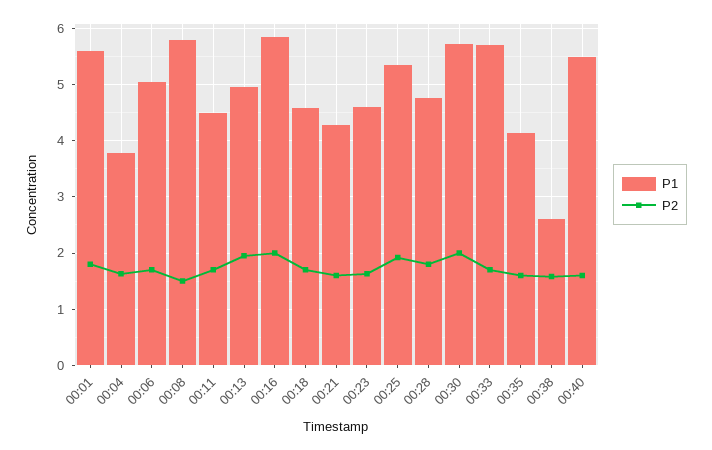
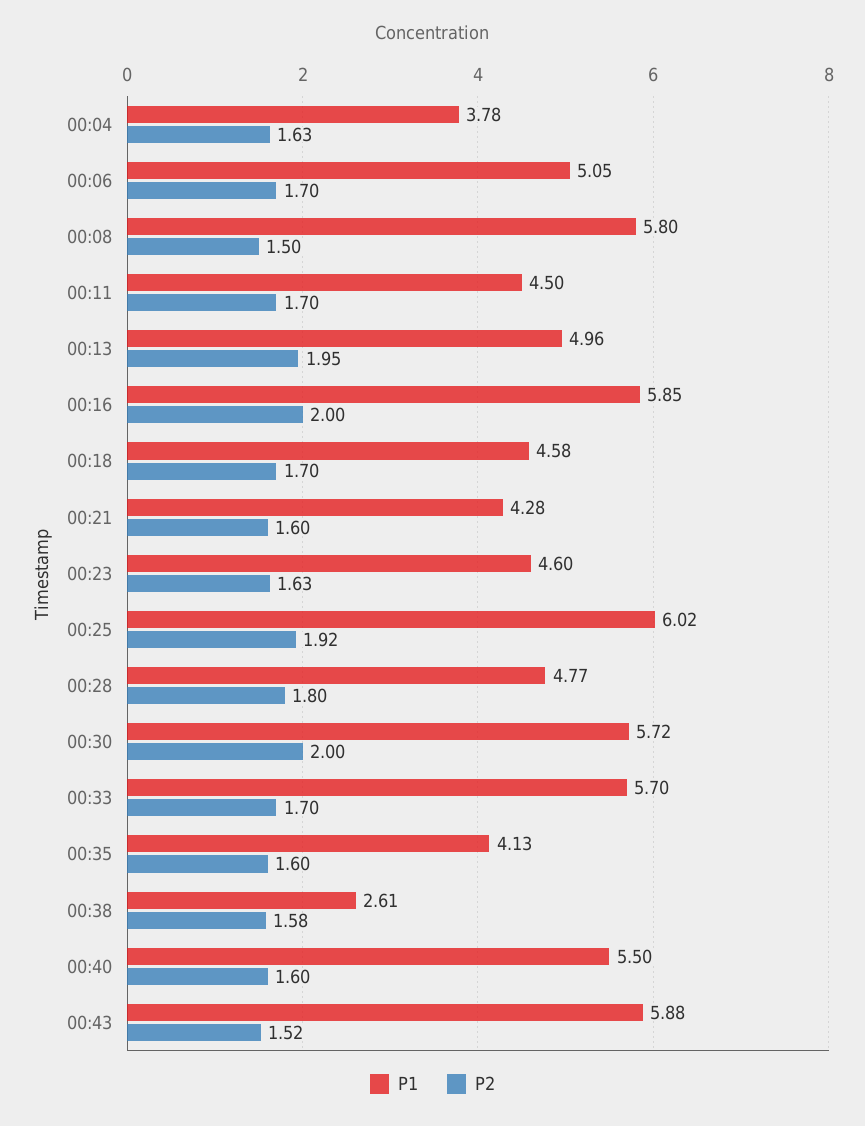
P1, 00:01: 5.6 -> none
P2, 00:01: 1.8 -> none
P1, 00:25: 5.4 -> 6.02
P1, 00:43: none -> 5.88
P2, 00:43: none -> 1.52

